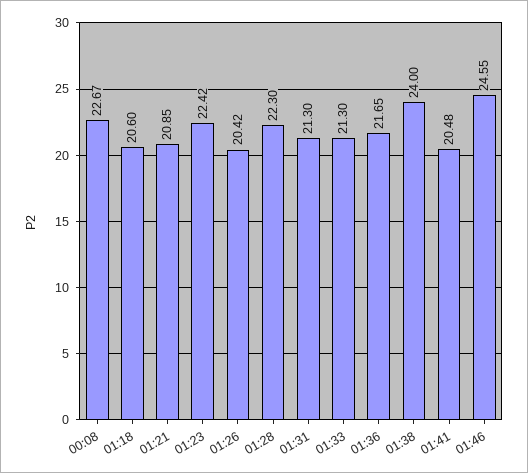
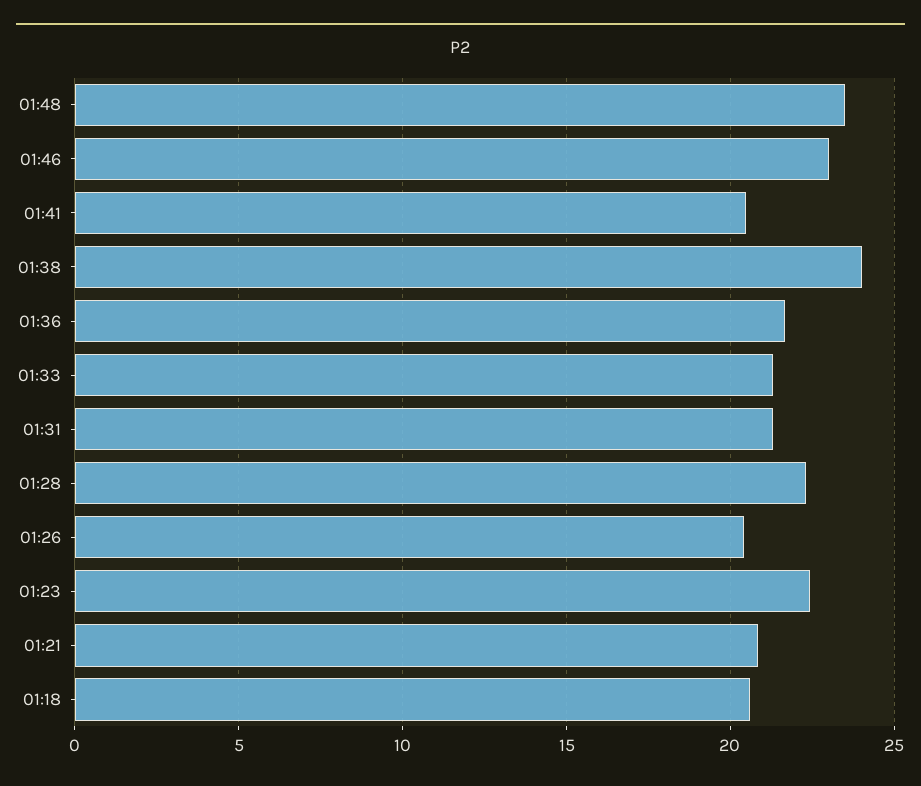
00:08: 22.67 -> none
01:46: 24.55 -> 23
01:48: none -> 23.5

